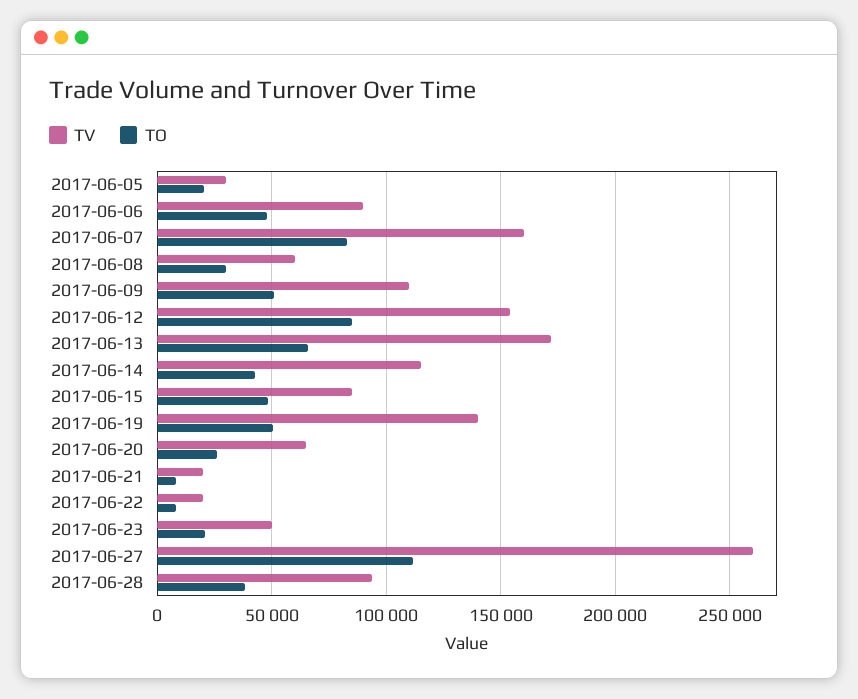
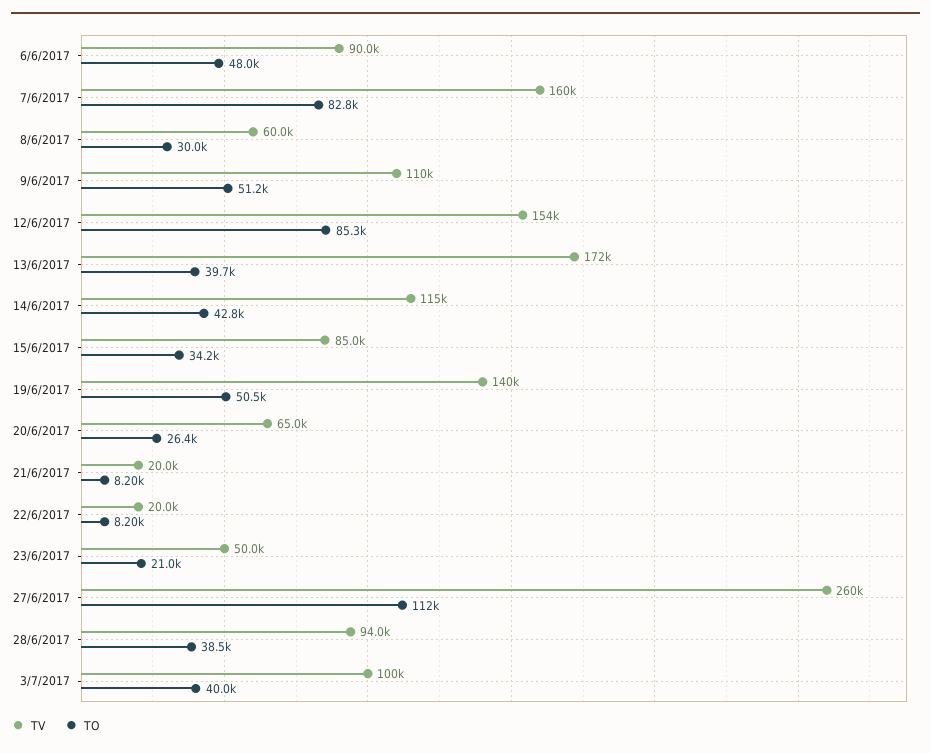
TV, 2017-06-05: 30000 -> none
TO, 2017-06-05: 20000 -> none
TO, 2017-06-13: 65000 -> 39700
TO, 2017-06-15: 50000 -> 34200
TV, 3/7/2017: none -> 100000
TO, 3/7/2017: none -> 40000

